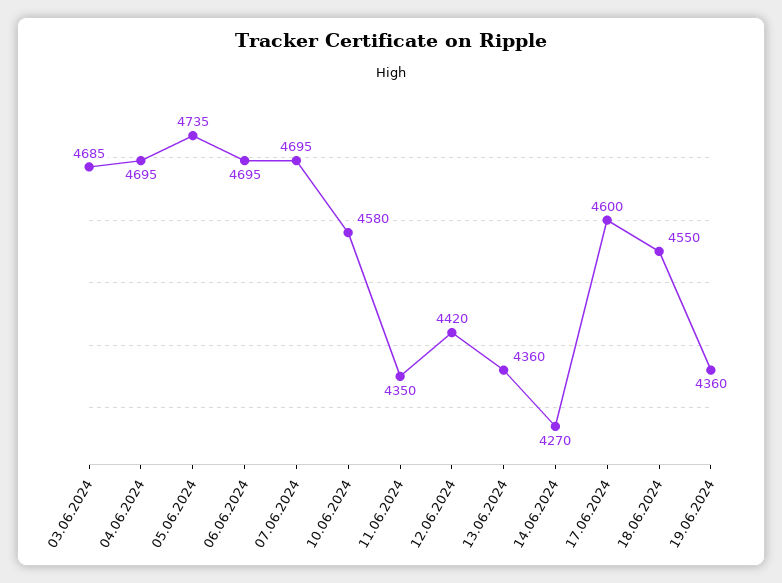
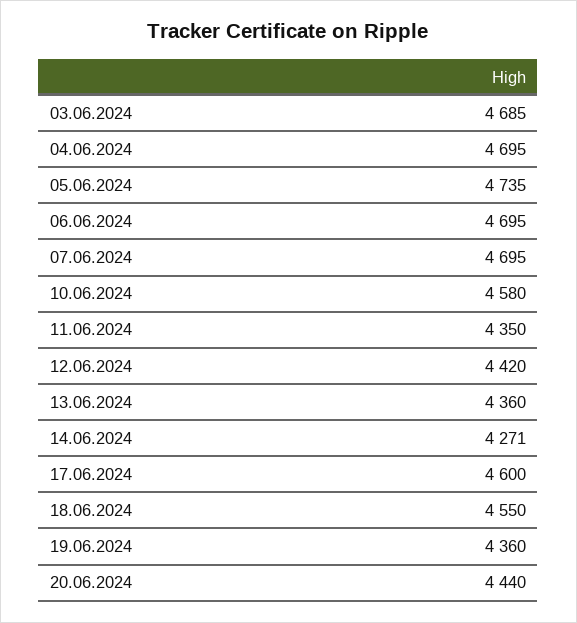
14.06.2024: 4270 -> 4271
20.06.2024: none -> 4440

